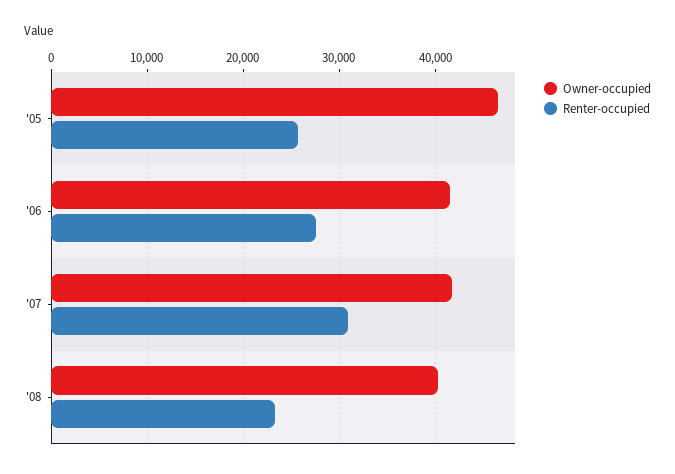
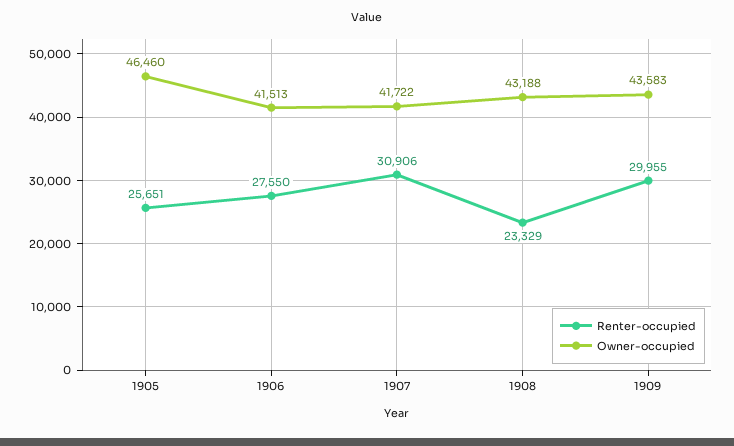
Owner-occupied, '08: 40000 -> 43188
Renter-occupied, 1909: none -> 29955
Owner-occupied, 1909: none -> 43583

